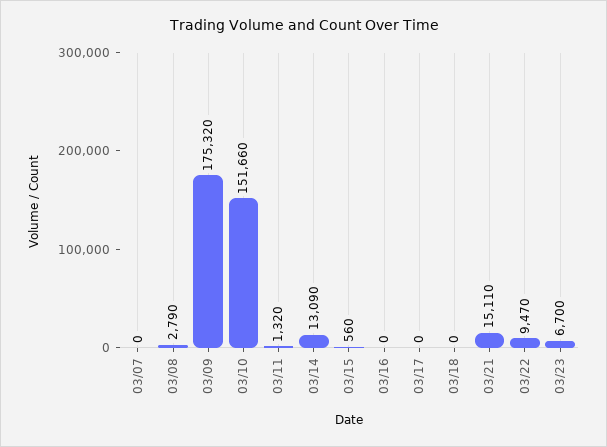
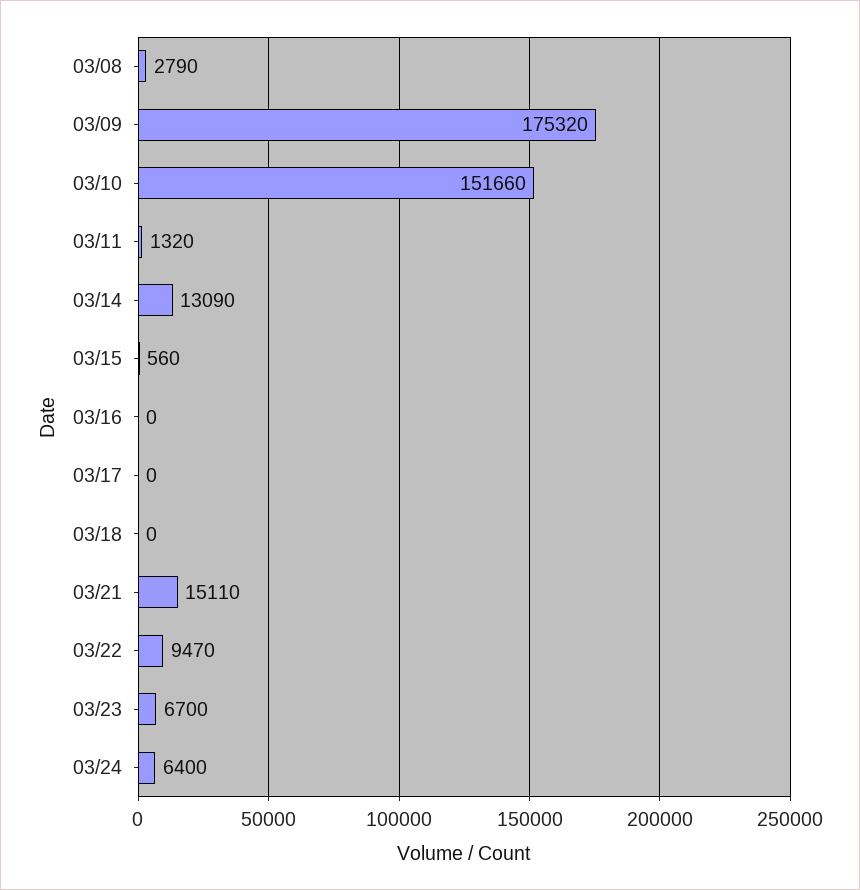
03/07: 0 -> none
03/24: none -> 6400

